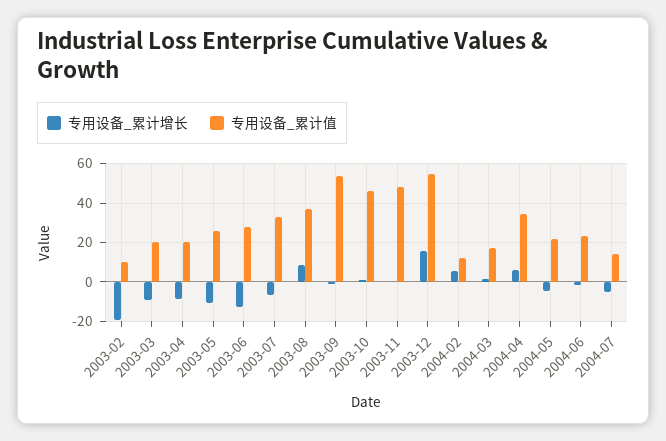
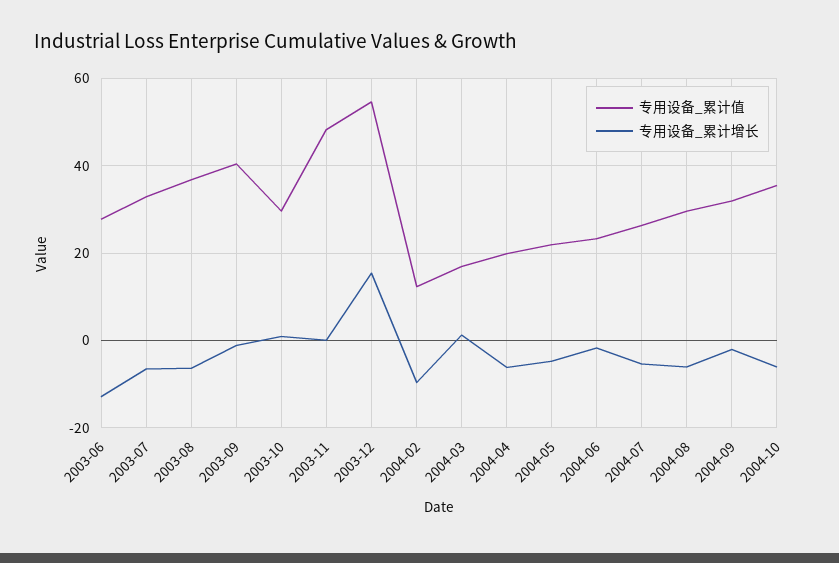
专用设备_累计增长, 2003-02: -20 -> none
专用设备_累计值, 2003-02: 10 -> none
专用设备_累计增长, 2003-03: -10 -> none
专用设备_累计值, 2003-03: 20 -> none
专用设备_累计增长, 2003-04: -10 -> none
专用设备_累计值, 2003-04: 20 -> none
专用设备_累计增长, 2003-05: -10 -> none
专用设备_累计值, 2003-05: 25 -> none
专用设备_累计增长, 2003-08: 10 -> -6
专用设备_累计值, 2003-09: 55 -> 40
专用设备_累计值, 2003-10: 45 -> 30
专用设备_累计增长, 2004-02: 5 -> -10
专用设备_累计增长, 2004-04: 5 -> -6
专用设备_累计值, 2004-04: 35 -> 20
专用设备_累计值, 2004-07: 15 -> 26
专用设备_累计值, 2004-08: none -> 30
专用设备_累计增长, 2004-08: none -> -6
专用设备_累计值, 2004-09: none -> 32
专用设备_累计增长, 2004-09: none -> -2
专用设备_累计值, 2004-10: none -> 36
专用设备_累计增长, 2004-10: none -> -6

